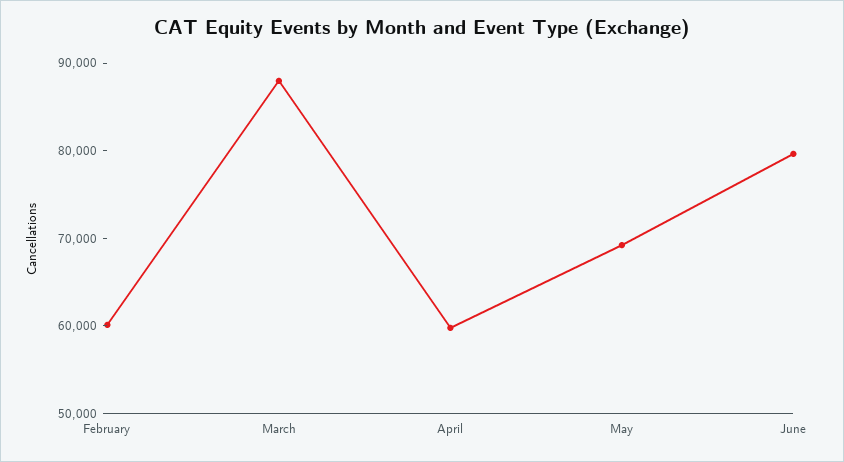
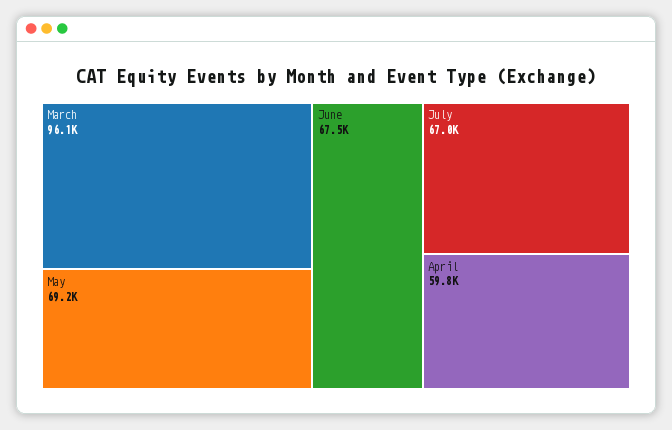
February: 60000 -> none
March: 88000 -> 96100
June: 80000 -> 67500
July: none -> 67000

